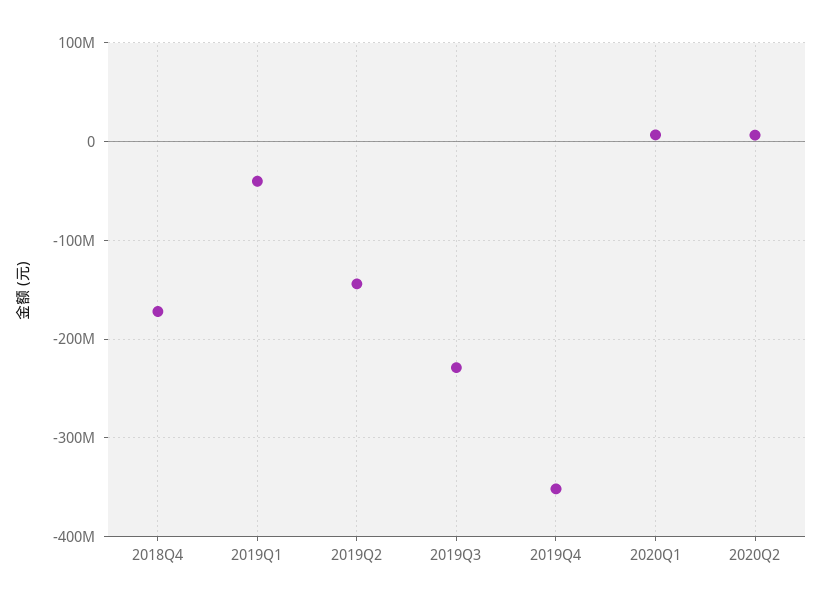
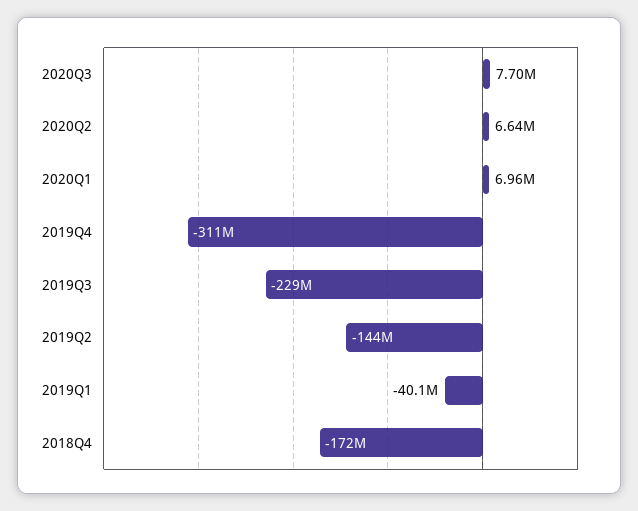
2019Q4: -350000000 -> -311000000
2020Q3: none -> 7700000

